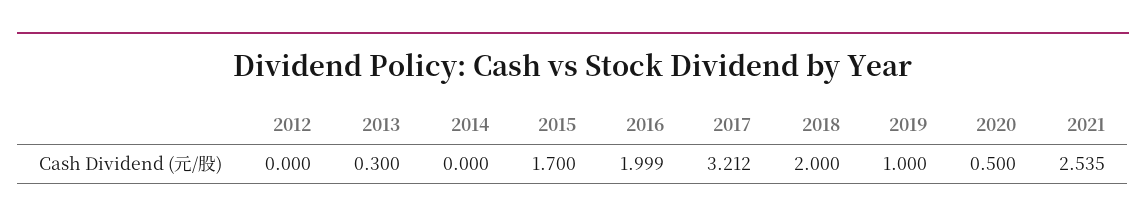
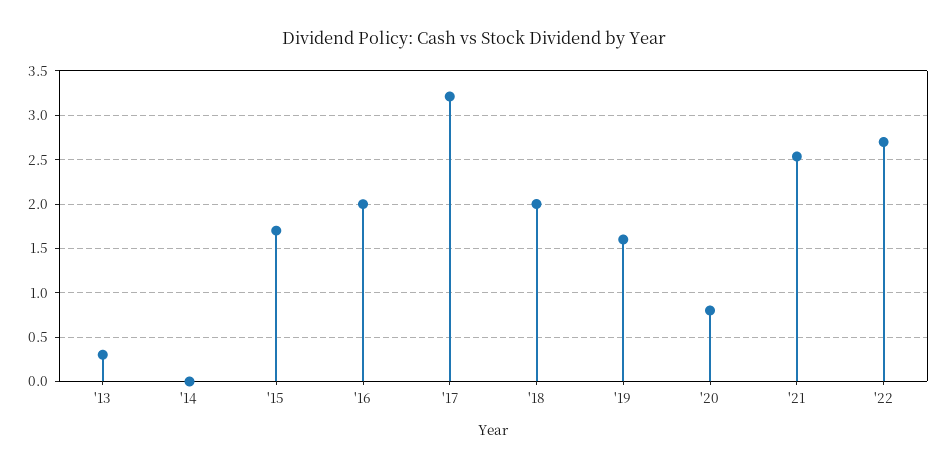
2012: 0 -> none
2019: 1 -> 1.6
2020: 0.5 -> 0.8
'22: none -> 2.7

